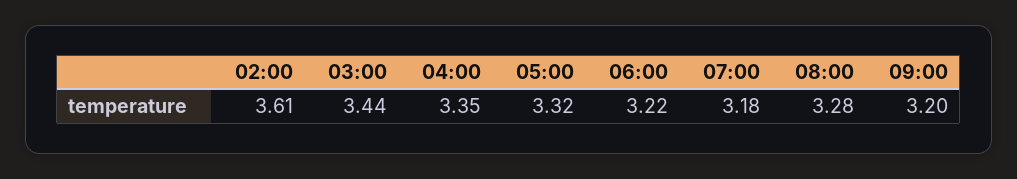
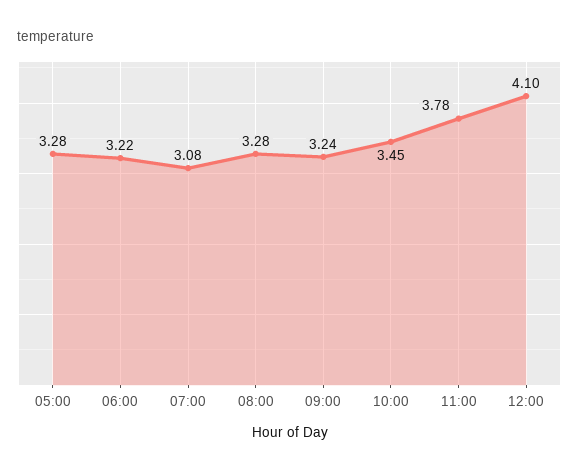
02:00: 3.61 -> none
03:00: 3.44 -> none
04:00: 3.35 -> none
05:00: 3.32 -> 3.28
07:00: 3.18 -> 3.08
09:00: 3.2 -> 3.24
10:00: none -> 3.45
11:00: none -> 3.78
12:00: none -> 4.1

